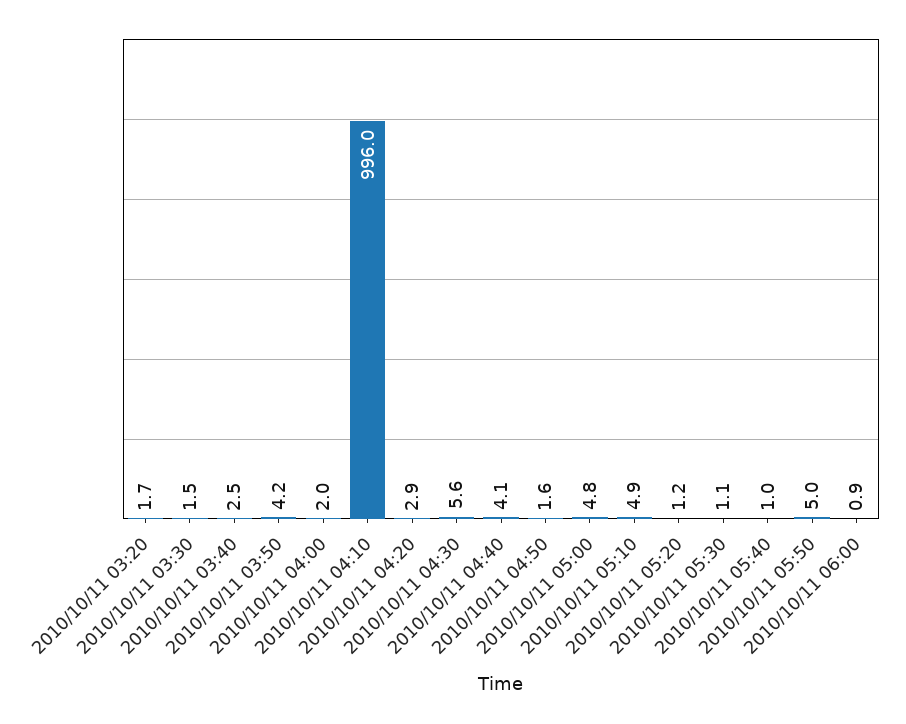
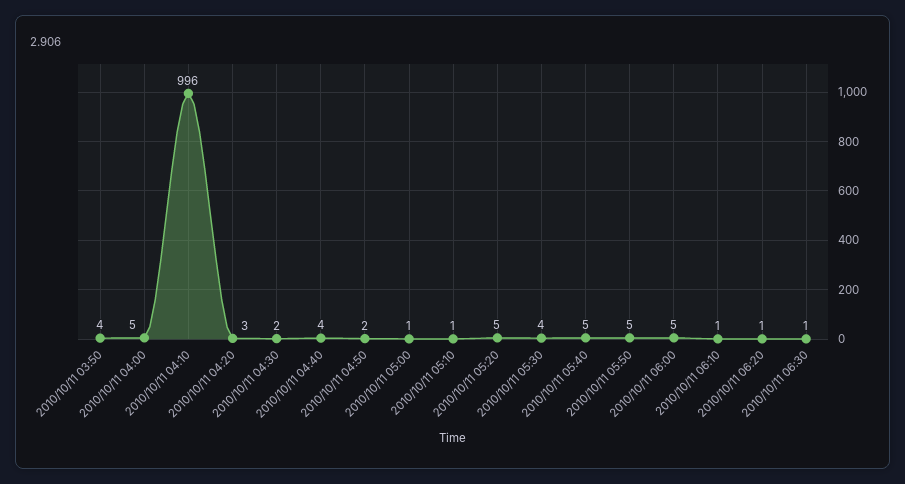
2010/10/11 03:20: 1.7 -> none
2010/10/11 03:30: 1.5 -> none
2010/10/11 03:40: 2.5 -> none
2010/10/11 04:00: 2 -> 5
2010/10/11 04:30: 5.6 -> 2
2010/10/11 05:00: 4.8 -> 1
2010/10/11 05:10: 4.9 -> 1
2010/10/11 05:20: 1.2 -> 5
2010/10/11 05:30: 1.1 -> 4
2010/10/11 05:40: 1 -> 5
2010/10/11 06:00: 0.9 -> 5
2010/10/11 06:10: none -> 1
2010/10/11 06:20: none -> 1
2010/10/11 06:30: none -> 1

